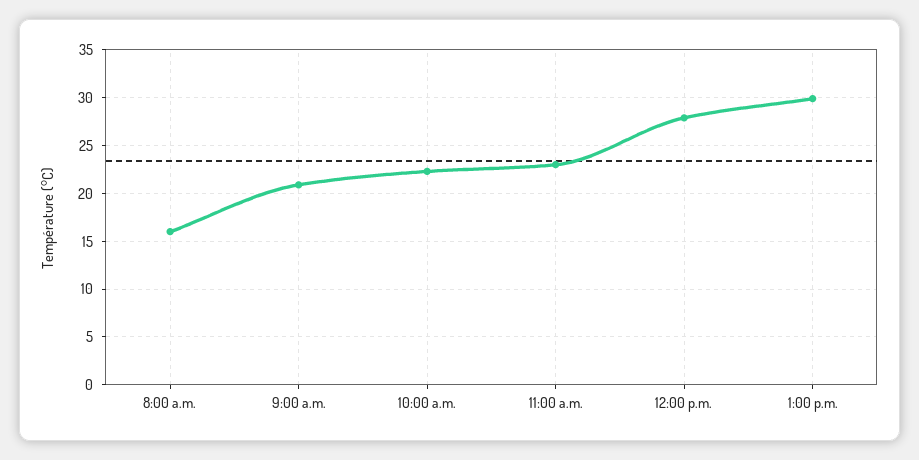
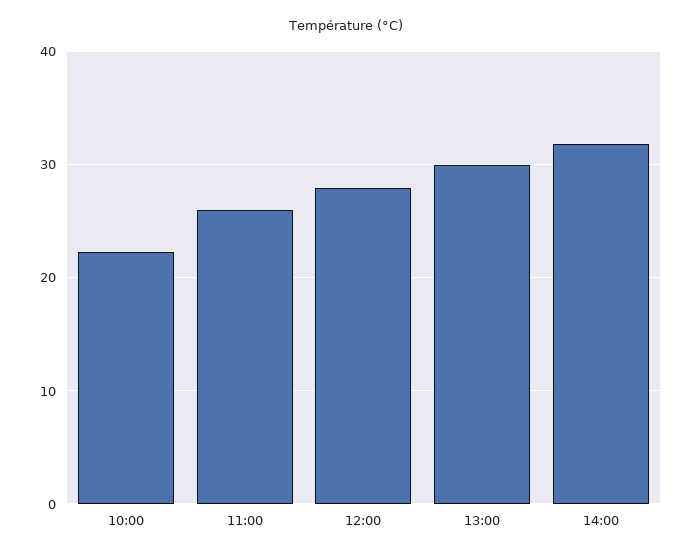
8:00 a.m.: 16 -> none
9:00 a.m.: 21 -> none
11:00 a.m.: 23 -> 26
14:00: none -> 32

